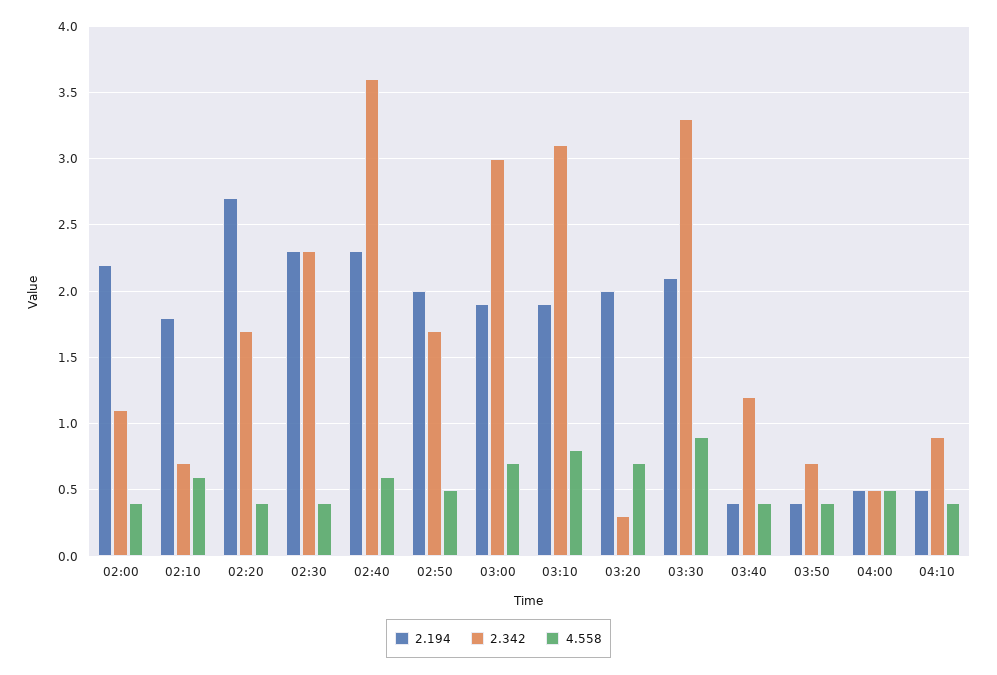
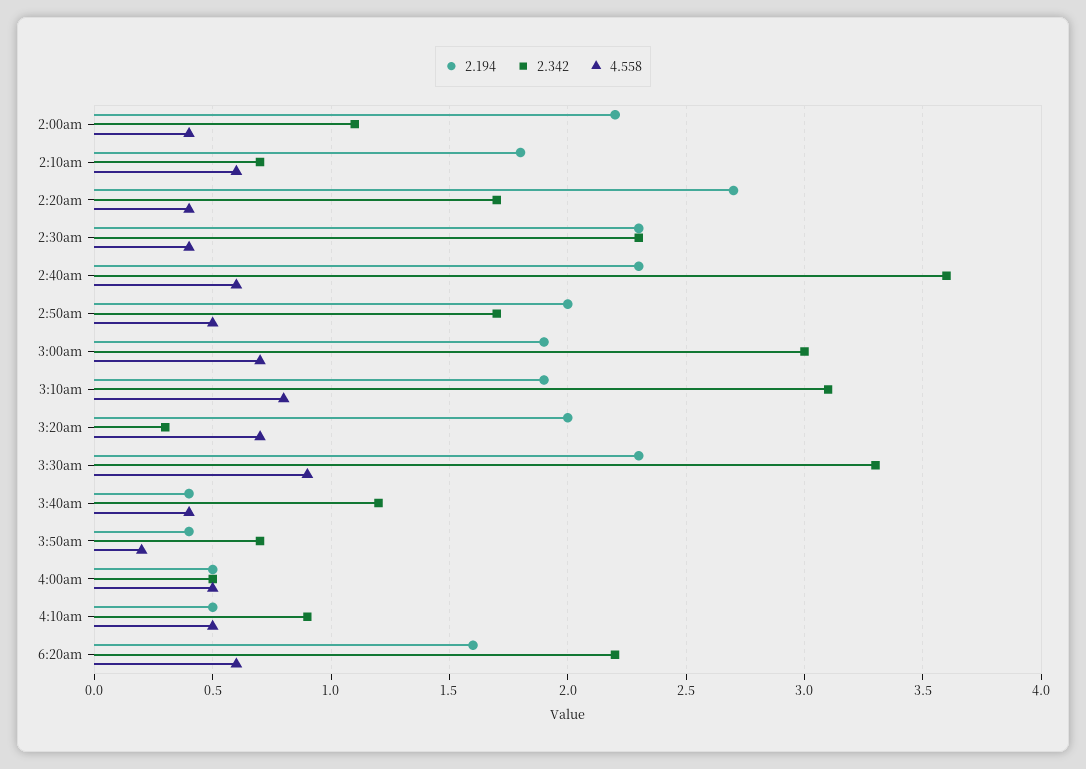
2.194, 03:30: 2.1 -> 2.3
4.558, 03:50: 0.4 -> 0.2
4.558, 04:10: 0.4 -> 0.5
2.194, 6:20am: none -> 1.6
2.342, 6:20am: none -> 2.2
4.558, 6:20am: none -> 0.6

